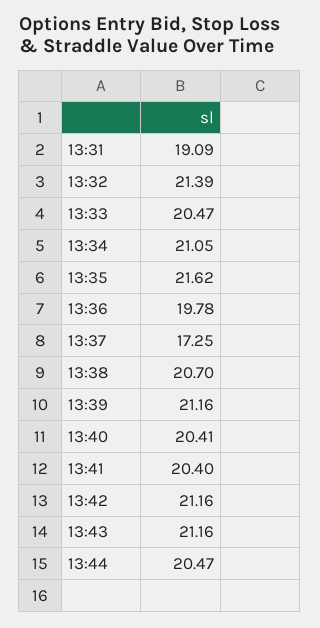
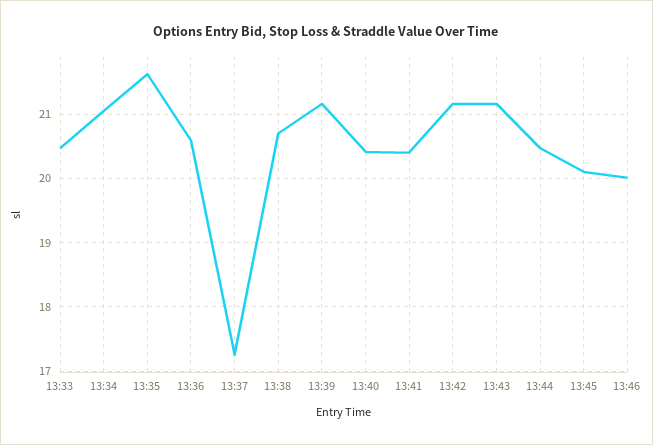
13:31: 19.09 -> none
13:32: 21.39 -> none
13:36: 19.78 -> 20.6
13:45: none -> 20.1
13:46: none -> 20

